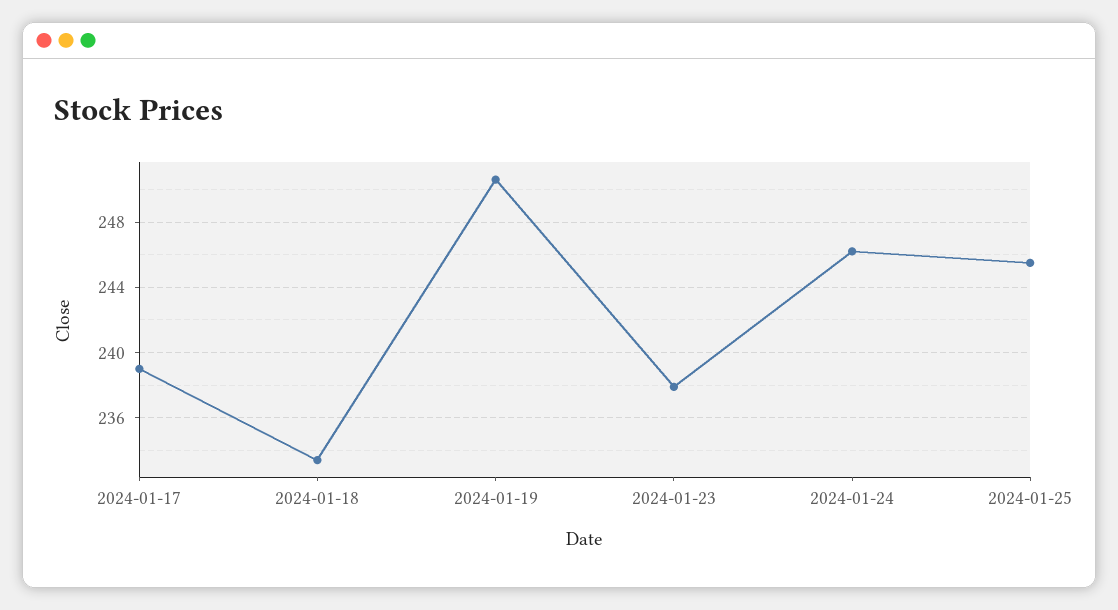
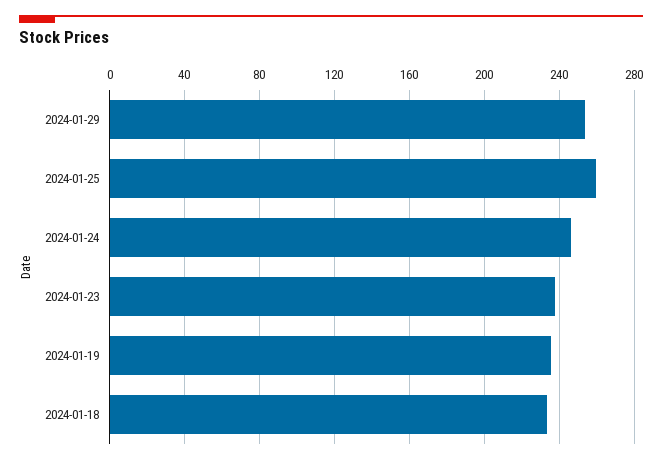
2024-01-17: 239 -> none
2024-01-19: 250.5 -> 235
2024-01-25: 245.5 -> 260
2024-01-29: none -> 255

